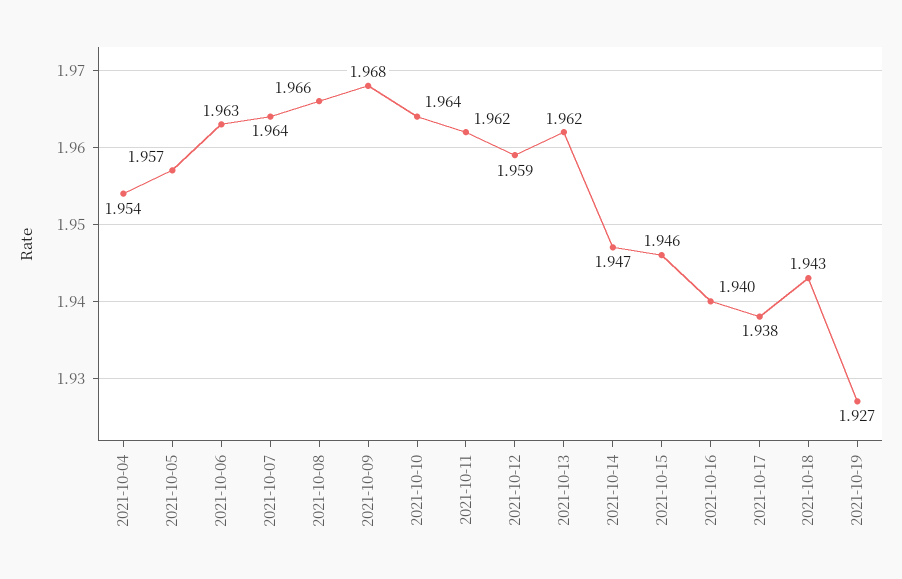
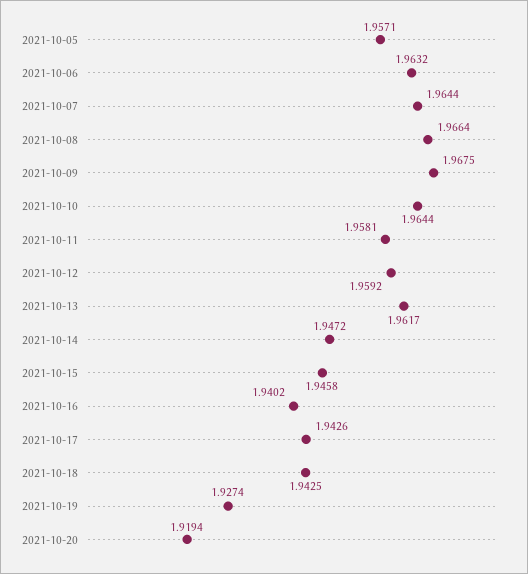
2021-10-04: 1.954 -> none
2021-10-11: 1.962 -> 1.9581
2021-10-17: 1.938 -> 1.9426
2021-10-20: none -> 1.9194

